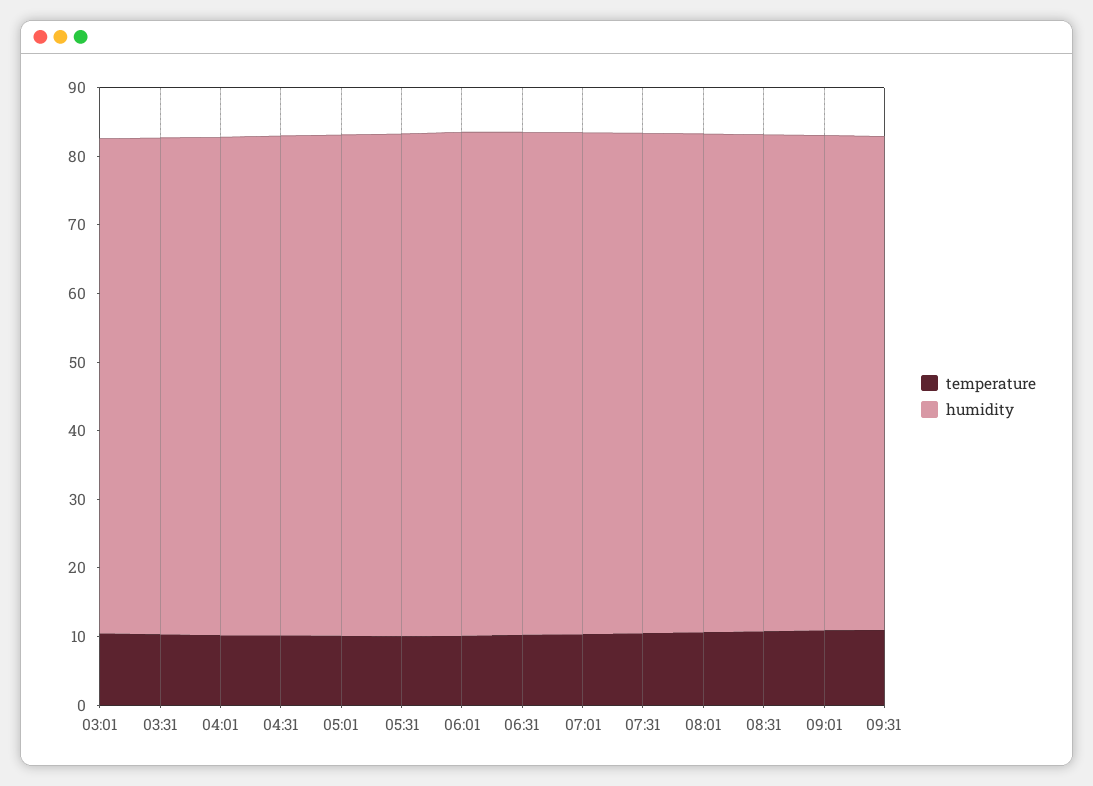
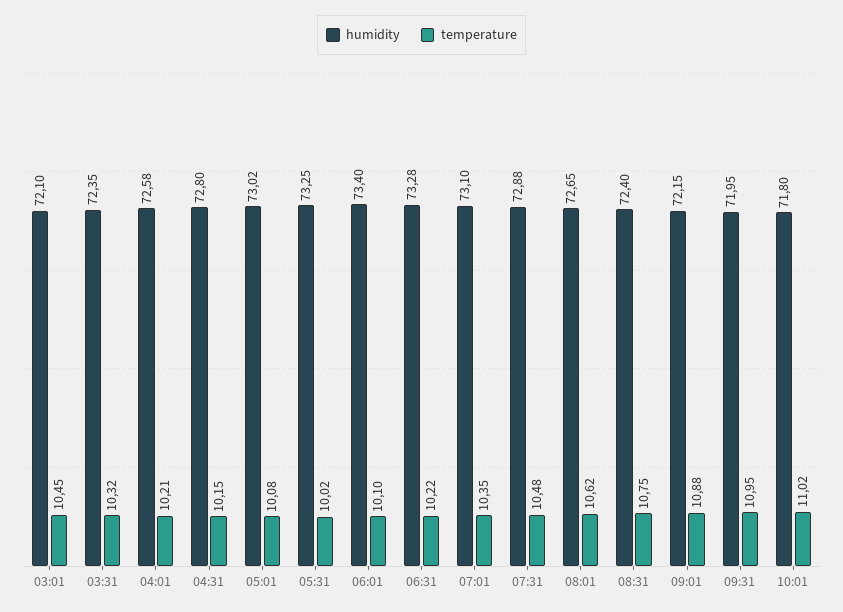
humidity, 10:01: none -> 71.8
temperature, 10:01: none -> 11.02

